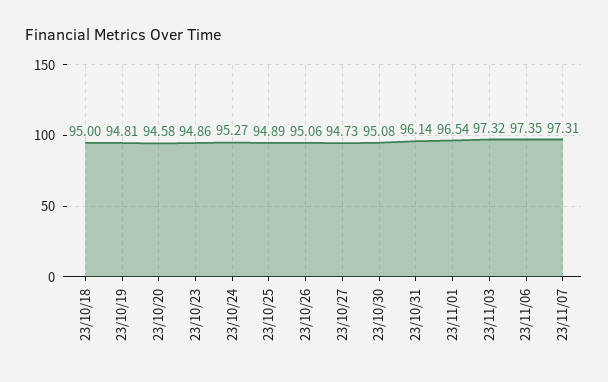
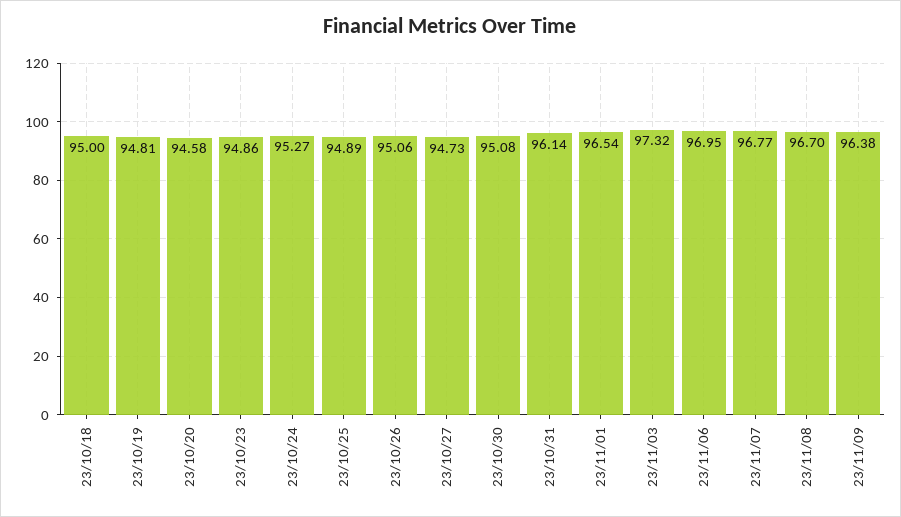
23/11/06: 97.35 -> 96.95
23/11/07: 97.31 -> 96.77
23/11/08: none -> 96.7
23/11/09: none -> 96.38

